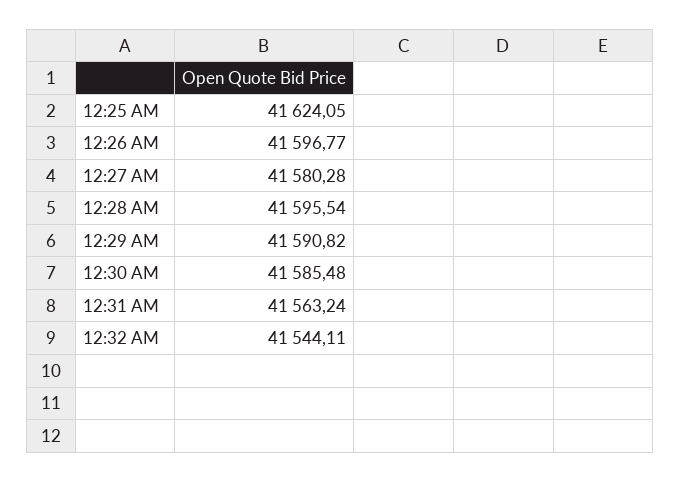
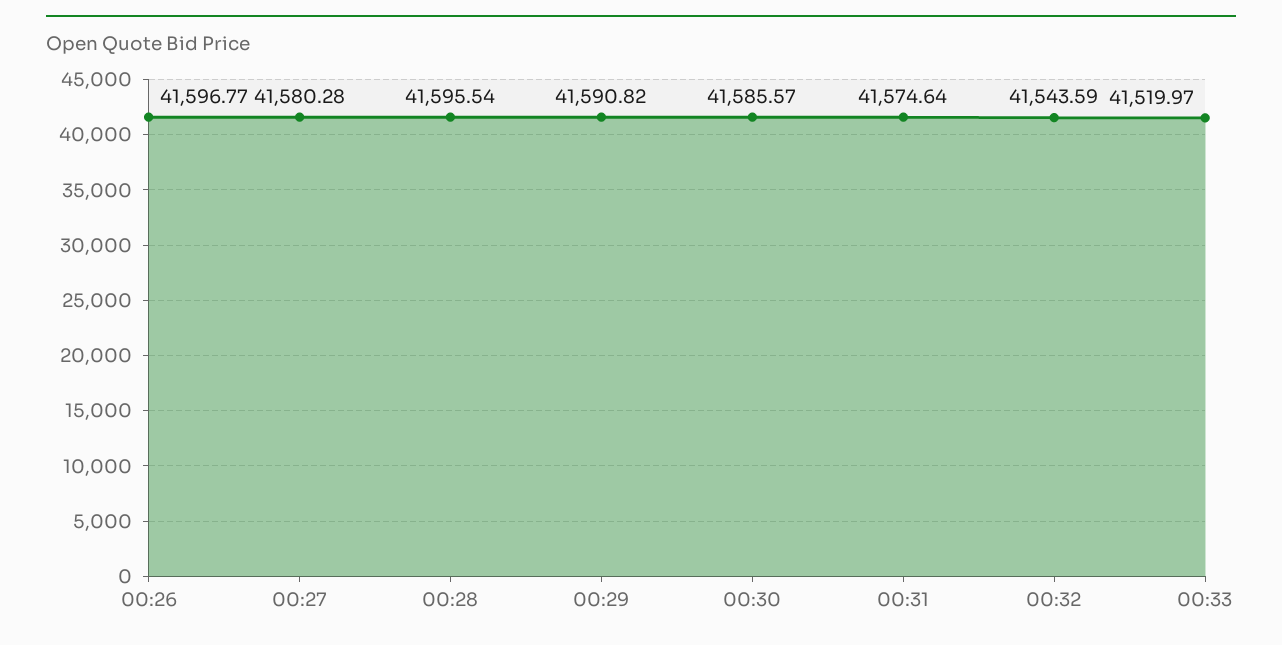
12:25 AM: 41624.05 -> none
12:30 AM: 41585.48 -> 41585.57
12:31 AM: 41563.24 -> 41574.64
12:32 AM: 41544.11 -> 41543.59
00:33: none -> 41519.97

